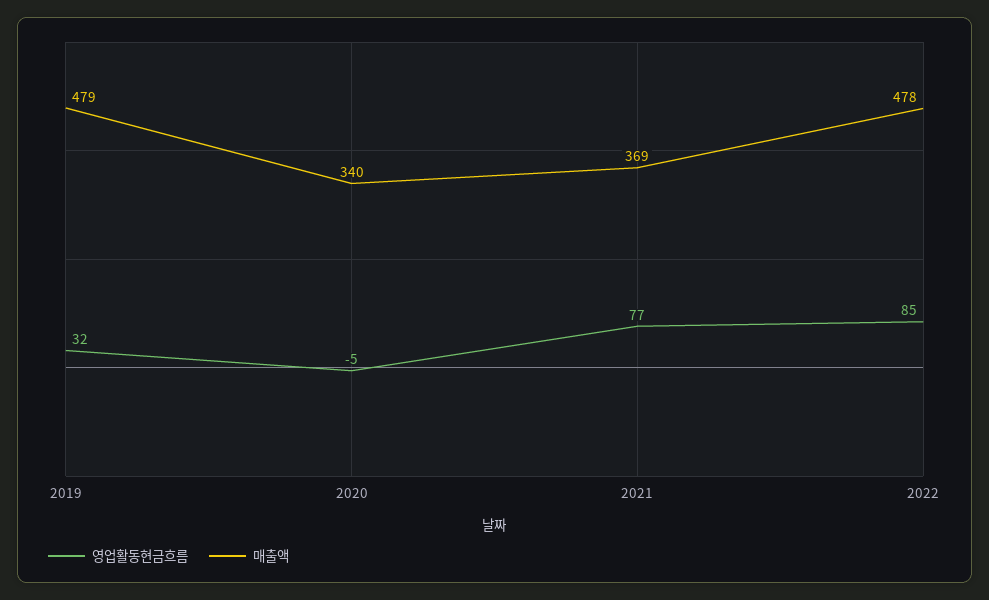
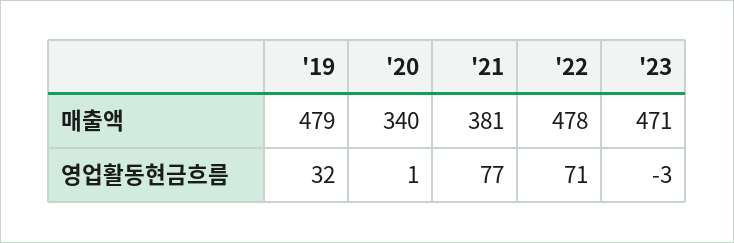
영업활동현금흐름, 2020: -5 -> 1
매출액, 2021: 369 -> 381
영업활동현금흐름, 2022: 85 -> 71
매출액, '23: none -> 471
영업활동현금흐름, '23: none -> -3

